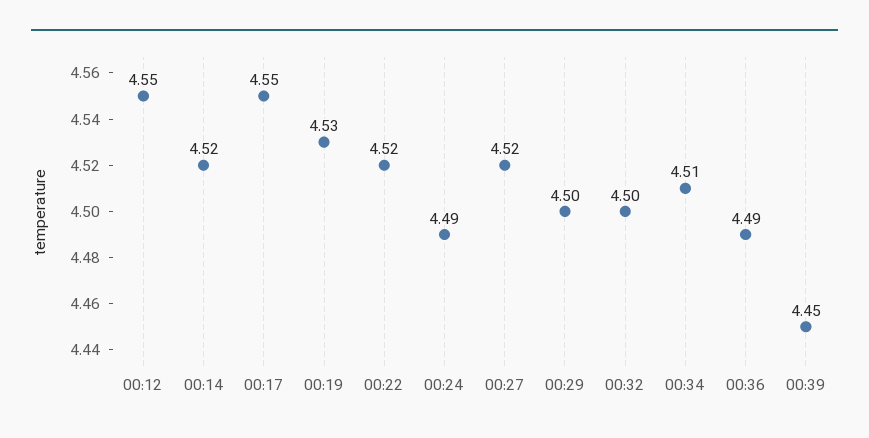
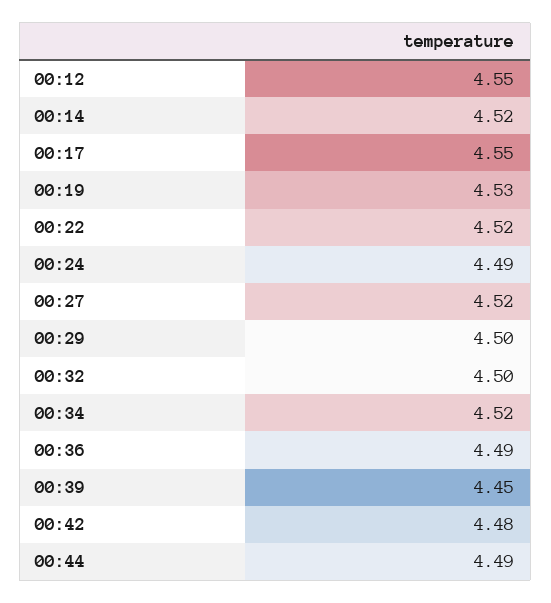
00:34: 4.51 -> 4.52
00:42: none -> 4.48
00:44: none -> 4.49

